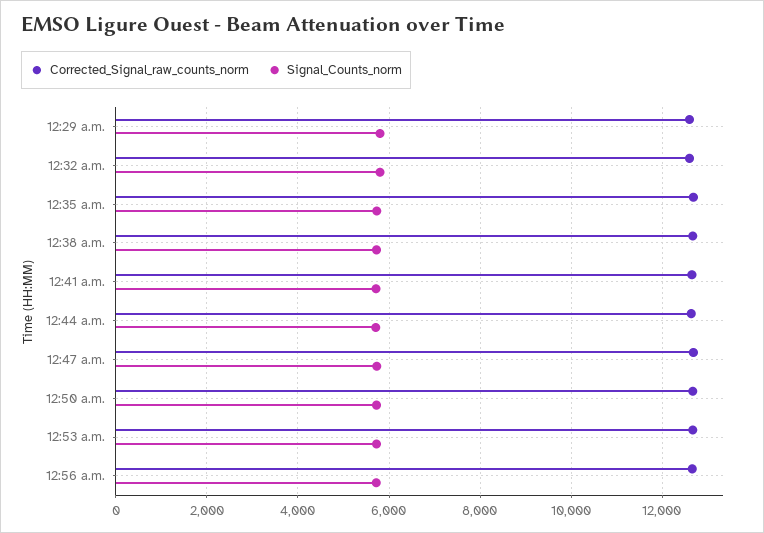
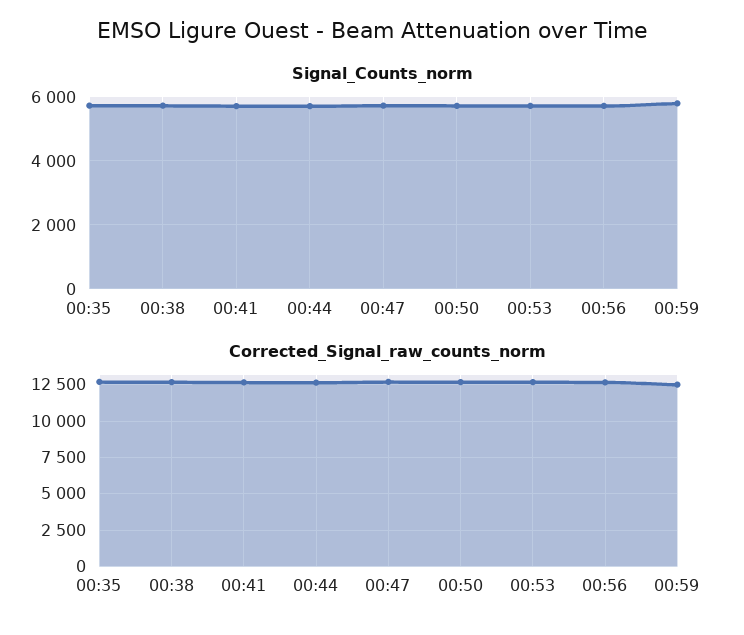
Corrected_Signal_raw_counts_norm, 12:29 a.m.: 12600 -> none
Signal_Counts_norm, 12:29 a.m.: 5800 -> none
Corrected_Signal_raw_counts_norm, 12:32 a.m.: 12600 -> none
Signal_Counts_norm, 12:32 a.m.: 5800 -> none
Signal_Counts_norm, 00:59: none -> 5800
Corrected_Signal_raw_counts_norm, 00:59: none -> 12500

